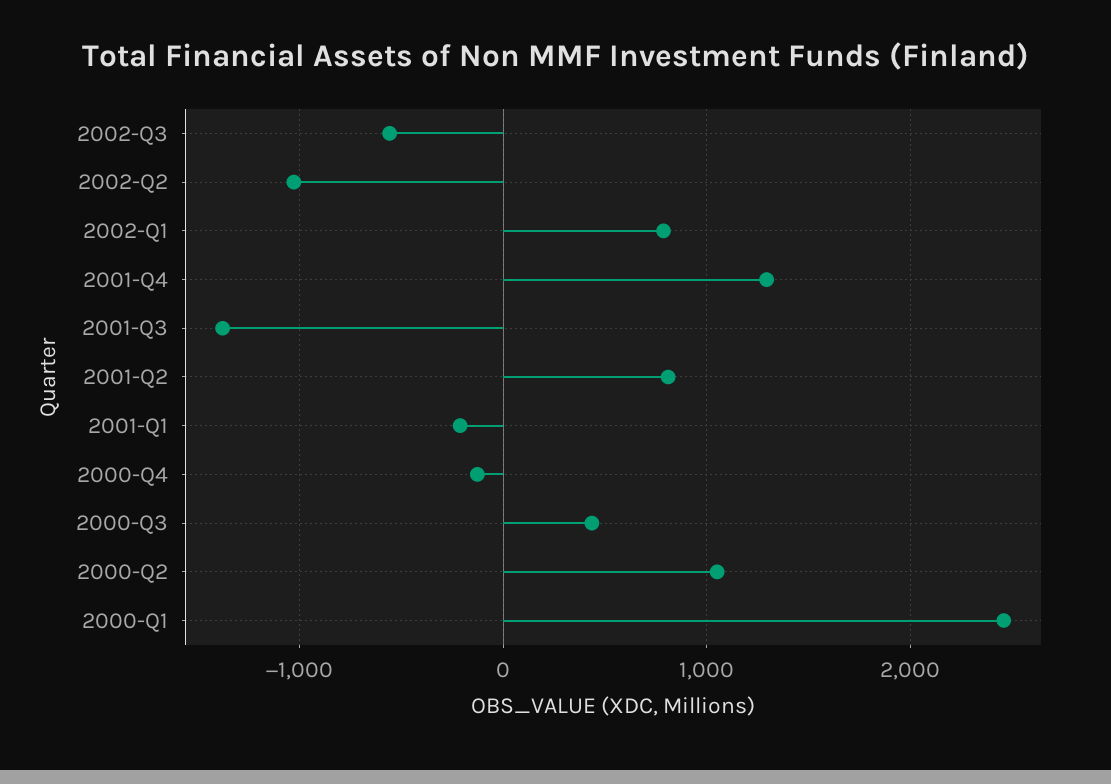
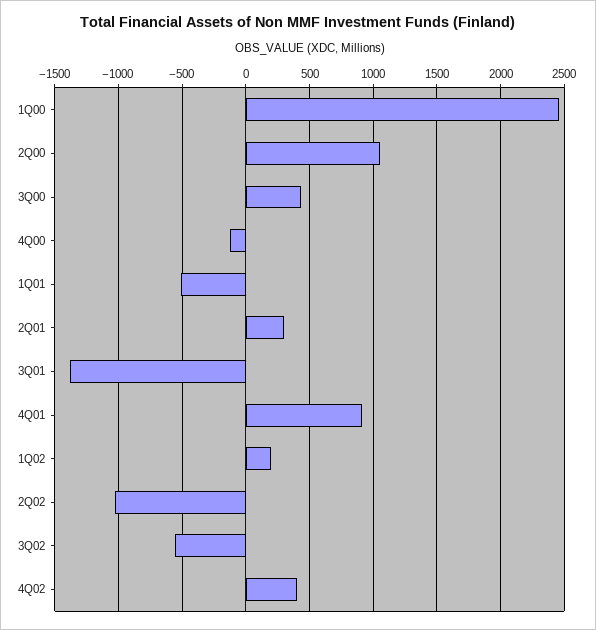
2002-Q1: 800 -> 200
2001-Q4: 1300 -> 900
2001-Q2: 800 -> 300
2001-Q1: -200 -> -500
4Q02: none -> 400

